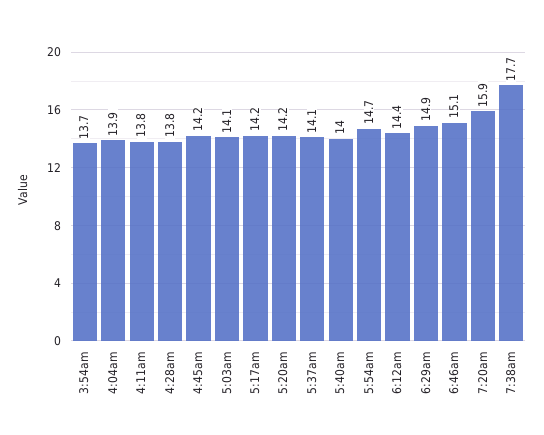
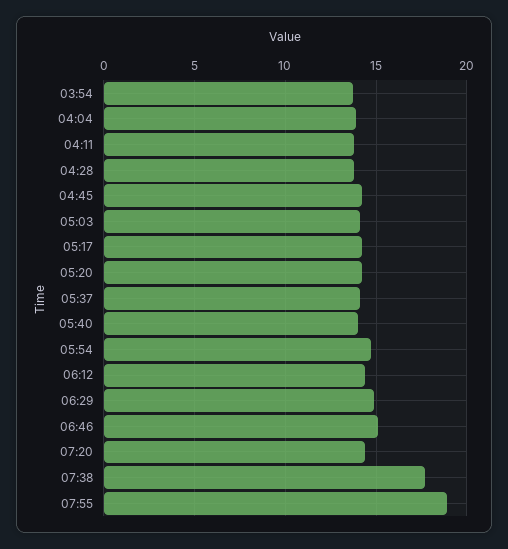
7:20am: 15.9 -> 14.5
07:55: none -> 19

